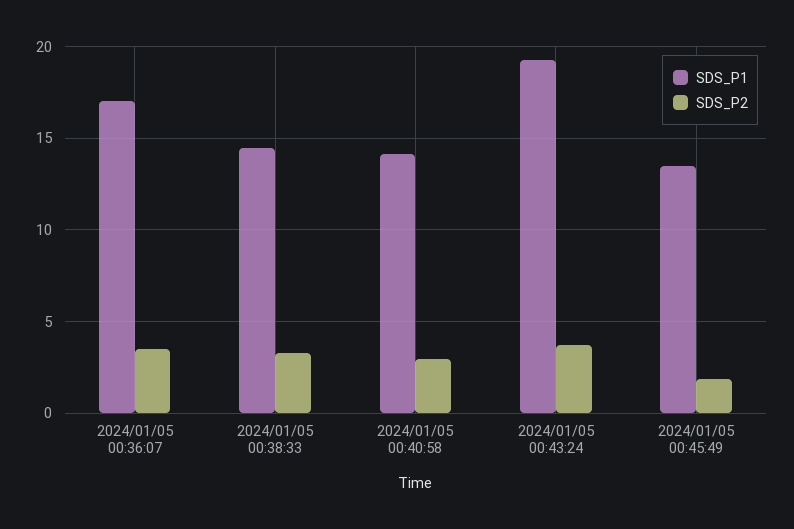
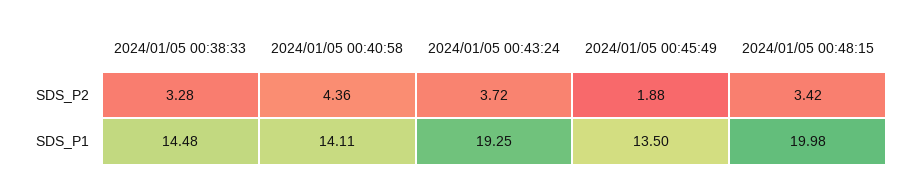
SDS_P1, 2024/01/05 00:36:07: 17 -> none
SDS_P2, 2024/01/05 00:36:07: 3.5 -> none
SDS_P2, 2024/01/05 00:40:58: 3 -> 4.36
SDS_P2, 2024/01/05 00:48:15: none -> 3.42
SDS_P1, 2024/01/05 00:48:15: none -> 19.98

